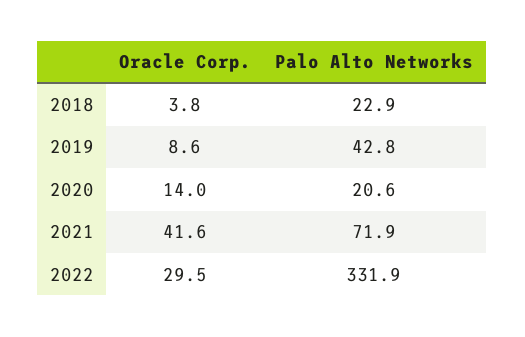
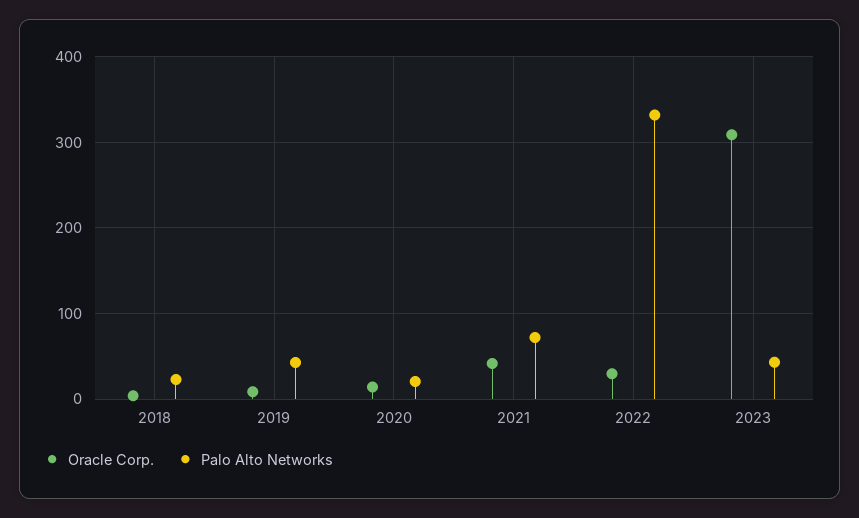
Oracle Corp., 2023: none -> 310
Palo Alto Networks, 2023: none -> 40

